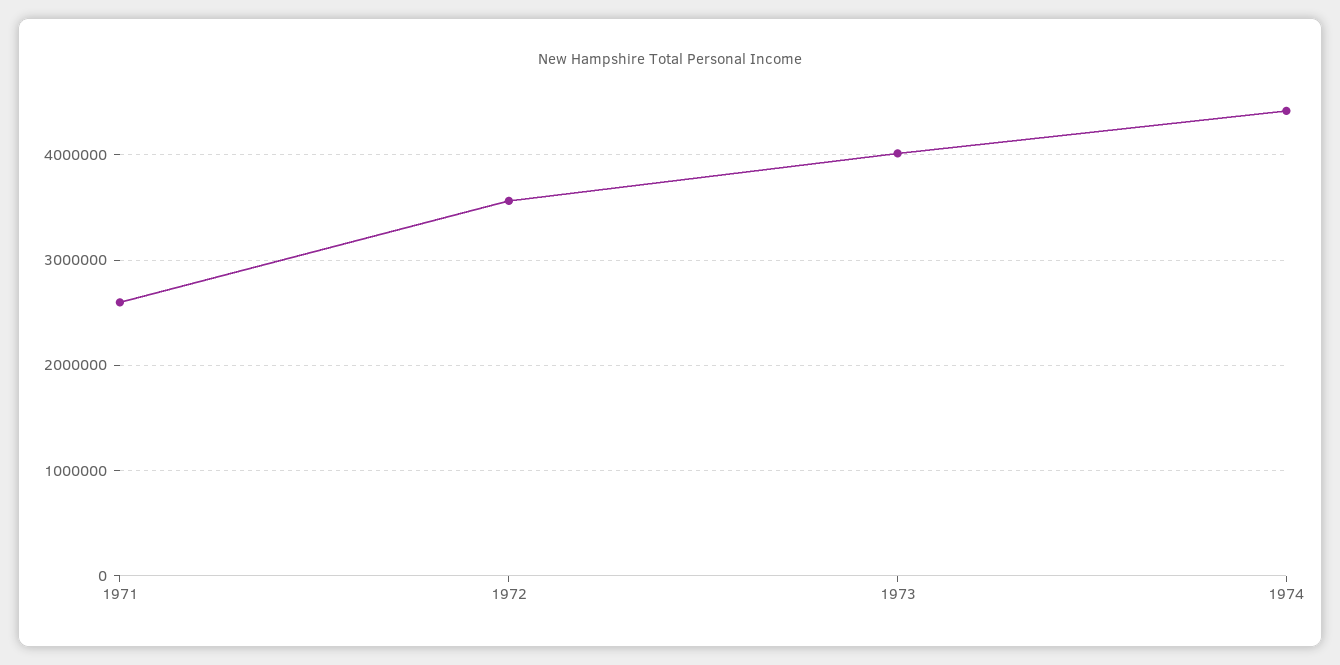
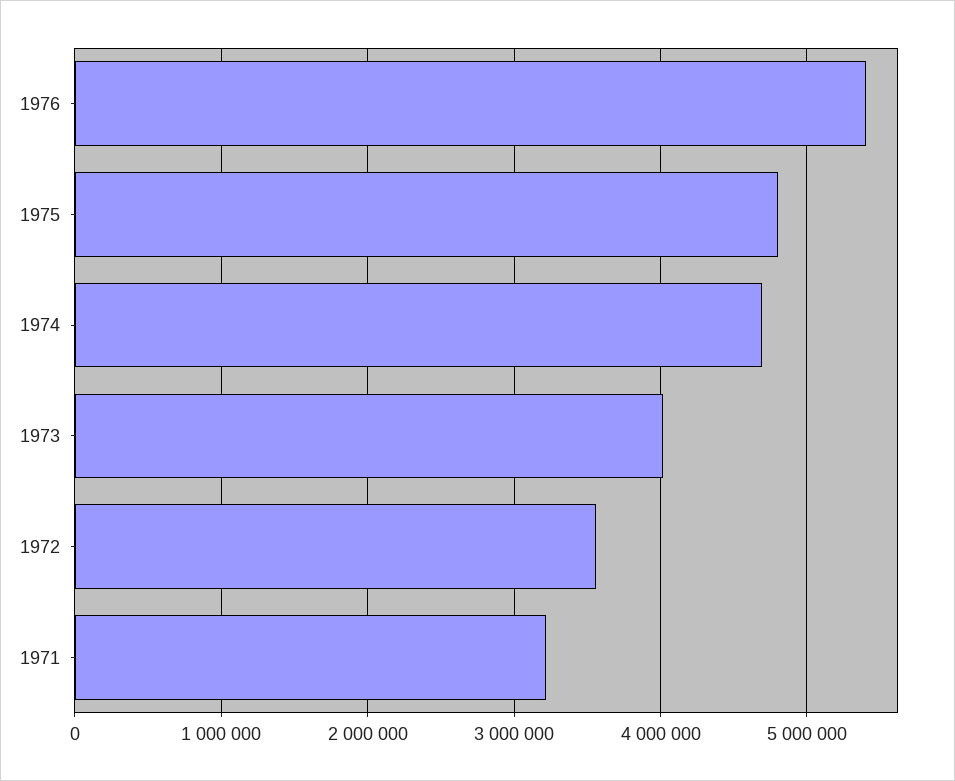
1971: 2600000 -> 3200000
1974: 4400000 -> 4700000
1976: none -> 5400000
1975: none -> 4800000

